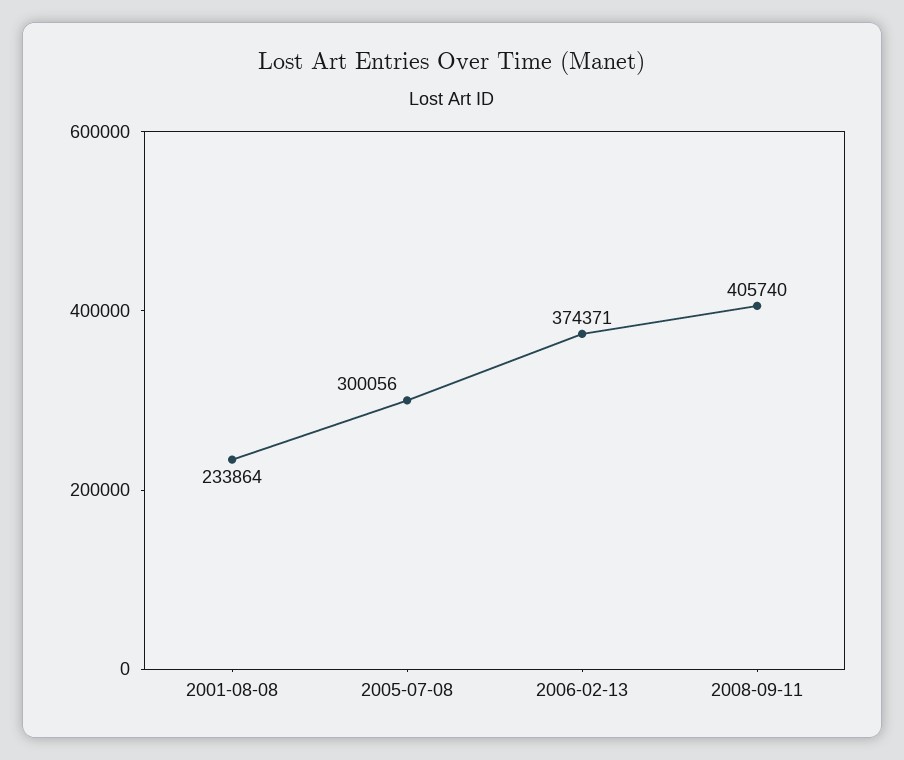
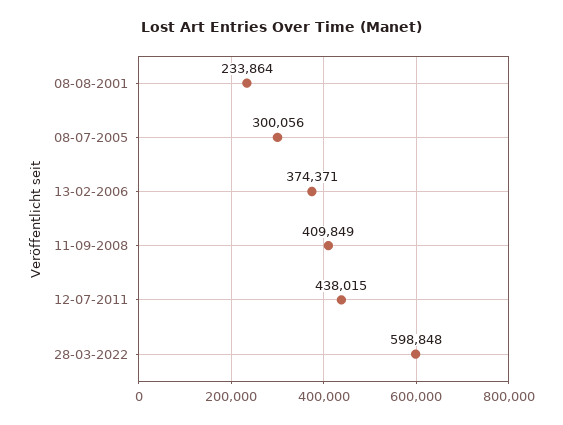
2008-09-11: 405740 -> 409849
12-07-2011: none -> 438015
28-03-2022: none -> 598848

